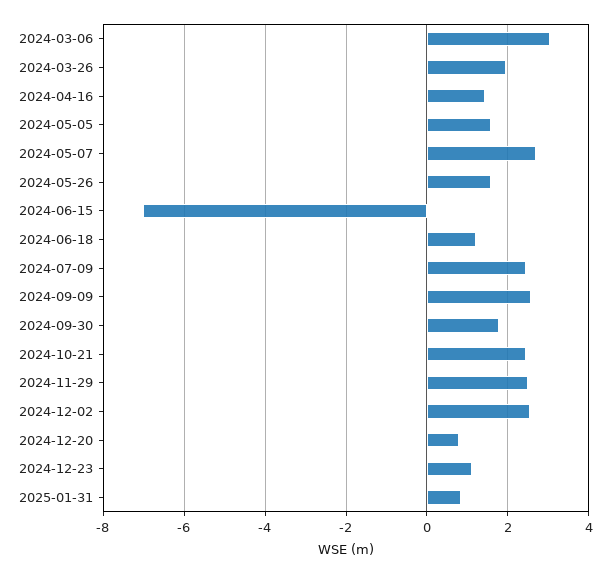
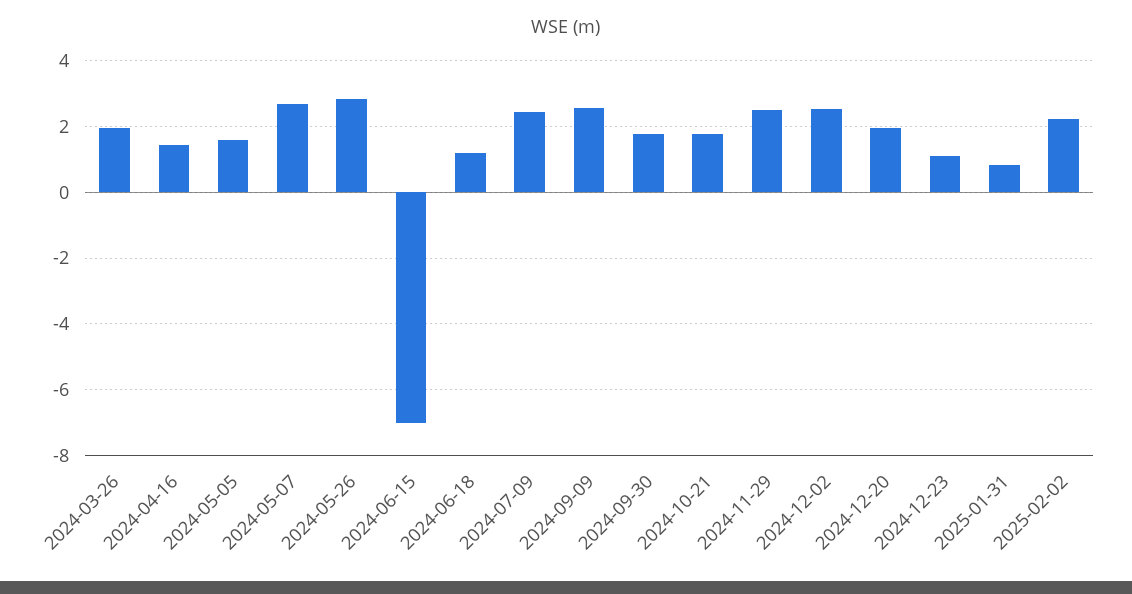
2024-03-06: 3 -> none
2024-05-26: 1.6 -> 2.8
2024-10-21: 2.4 -> 1.8
2024-12-20: 0.8 -> 2
2025-02-02: none -> 2.2

